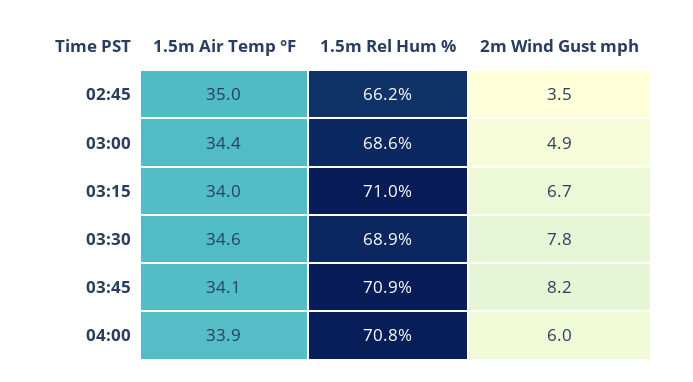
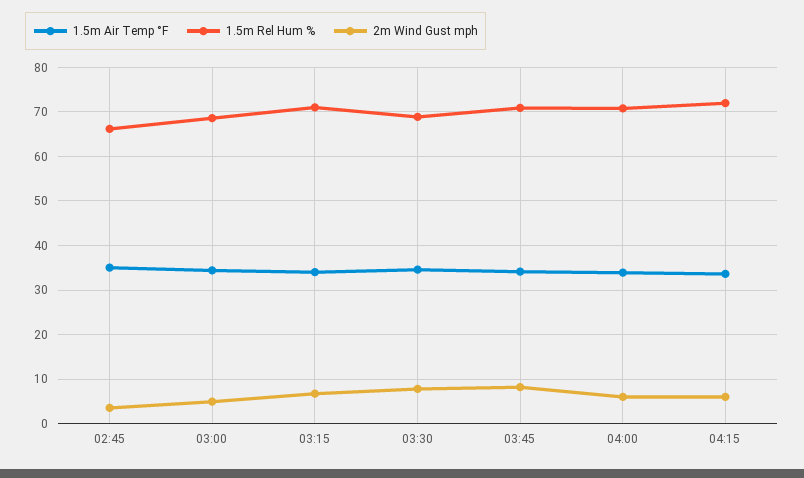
1.5m Air Temp °F, 04:15: none -> 34
1.5m Rel Hum %, 04:15: none -> 72
2m Wind Gust mph, 04:15: none -> 6

